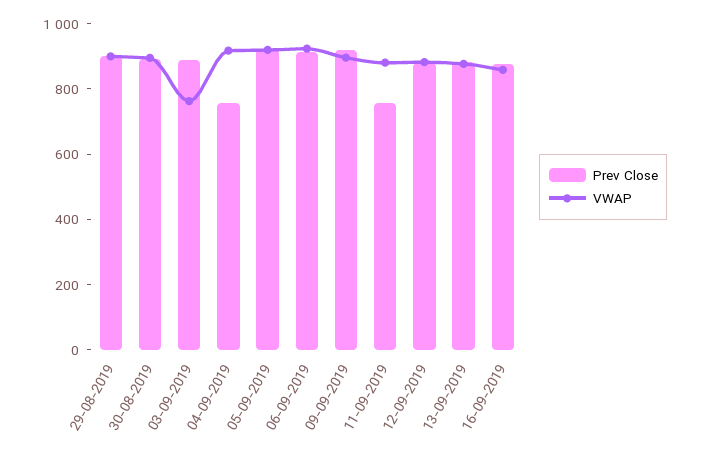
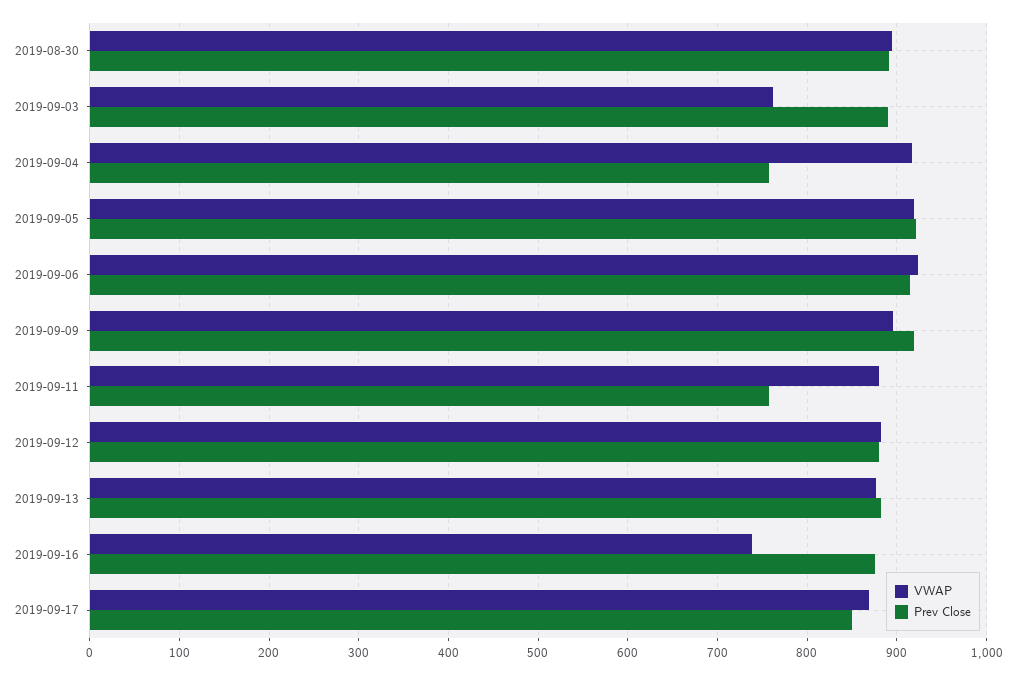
Prev Close, 29-08-2019: 900 -> none
VWAP, 29-08-2019: 900 -> none
VWAP, 16-09-2019: 850 -> 740
VWAP, 2019-09-17: none -> 870
Prev Close, 2019-09-17: none -> 850

